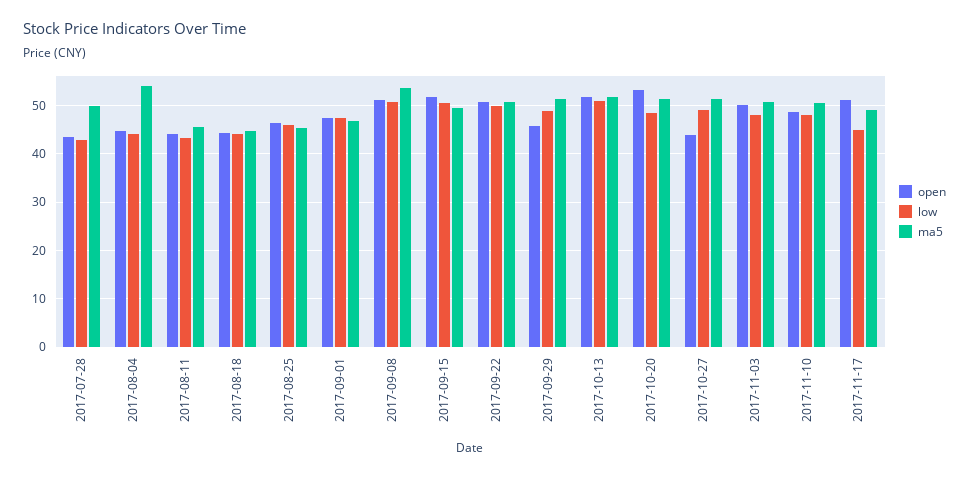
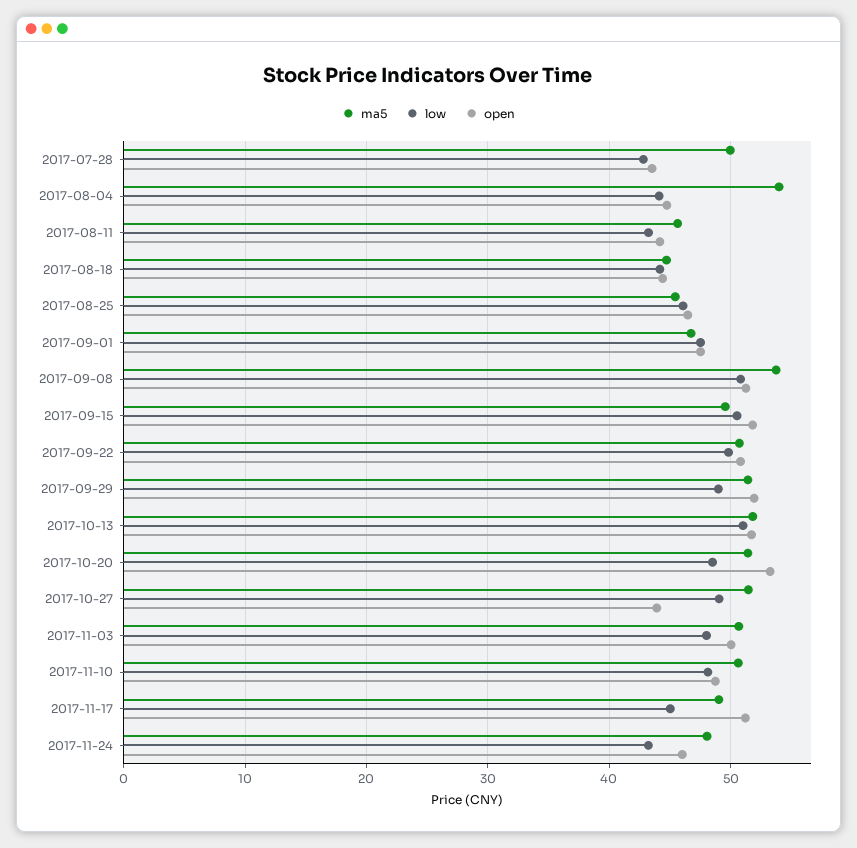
open, 2017-09-29: 46 -> 52
ma5, 2017-11-24: none -> 48
low, 2017-11-24: none -> 43
open, 2017-11-24: none -> 46

